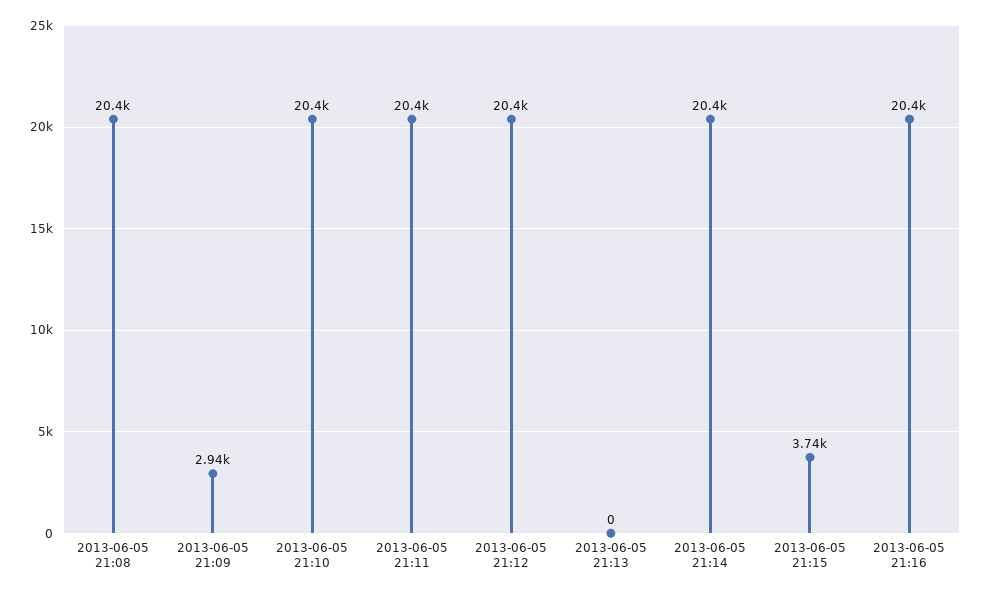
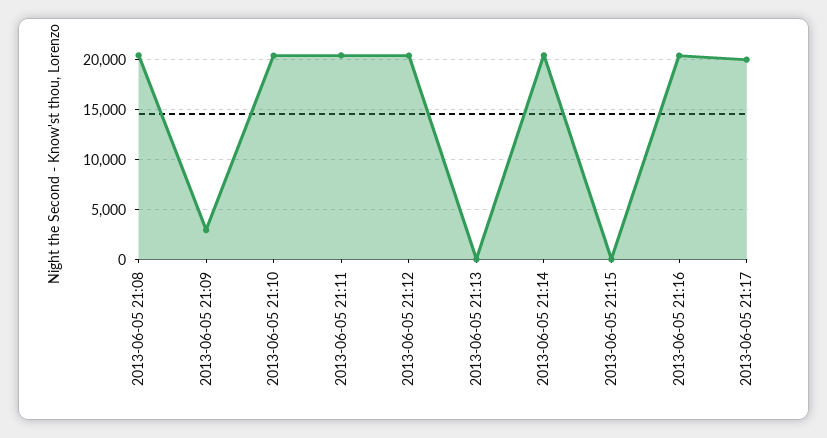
2013-06-05 21:15: 3740 -> 0
2013-06-05 21:17: none -> 20000

